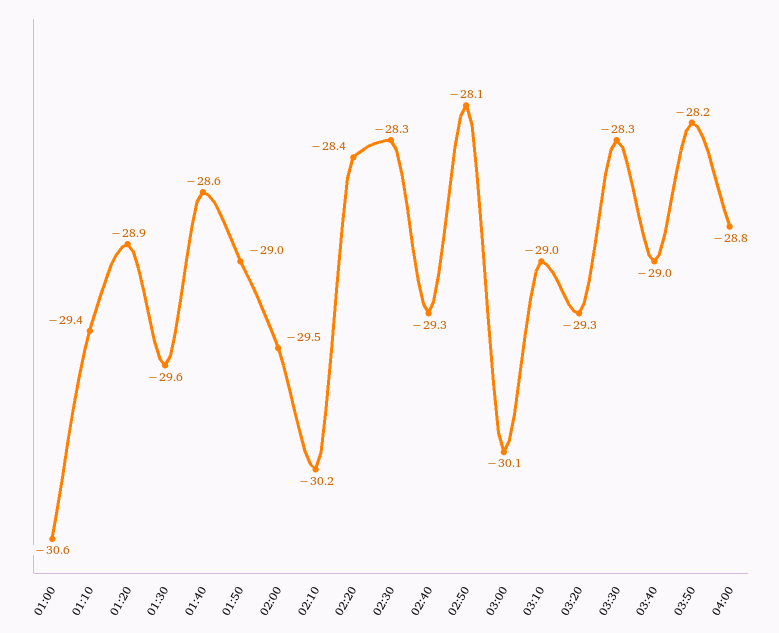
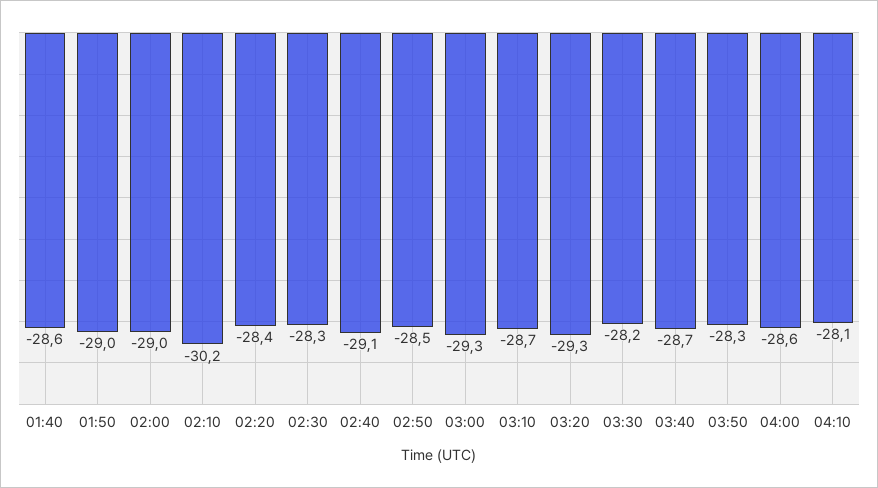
01:00: -30.6 -> none
01:10: -29.4 -> none
01:20: -28.9 -> none
01:30: -29.6 -> none
02:00: -29.5 -> -29
02:40: -29.3 -> -29.1
02:50: -28.1 -> -28.5
03:00: -30.1 -> -29.3
03:10: -29 -> -28.7
03:30: -28.3 -> -28.2
03:40: -29 -> -28.7
03:50: -28.2 -> -28.3
04:00: -28.8 -> -28.6
04:10: none -> -28.1

